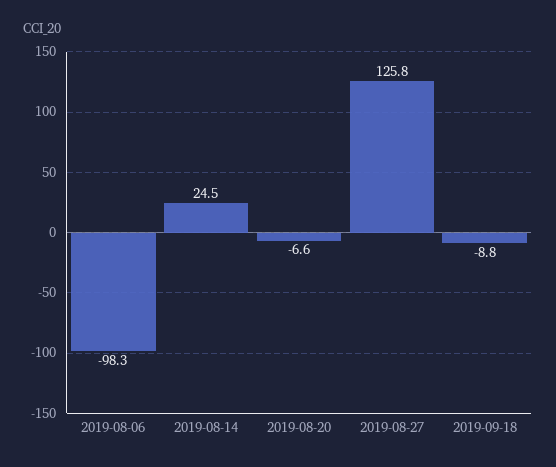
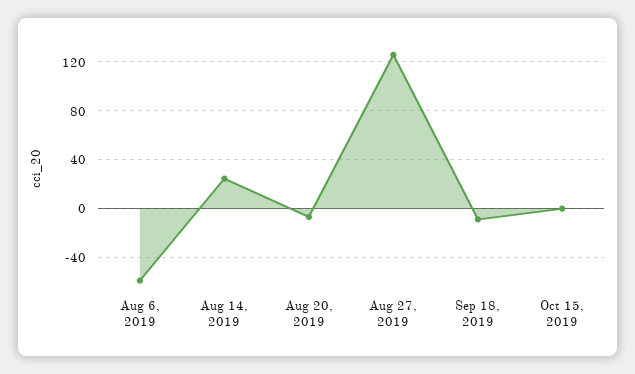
2019-08-06: -98.3 -> -60
Oct 15, 2019: none -> 0

